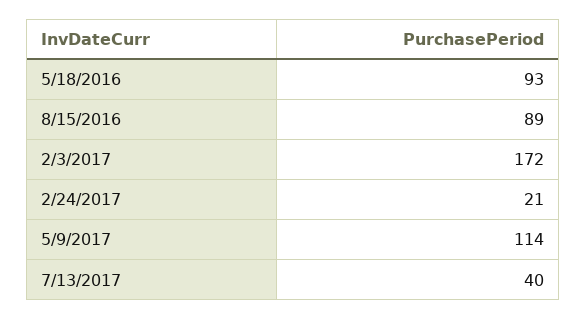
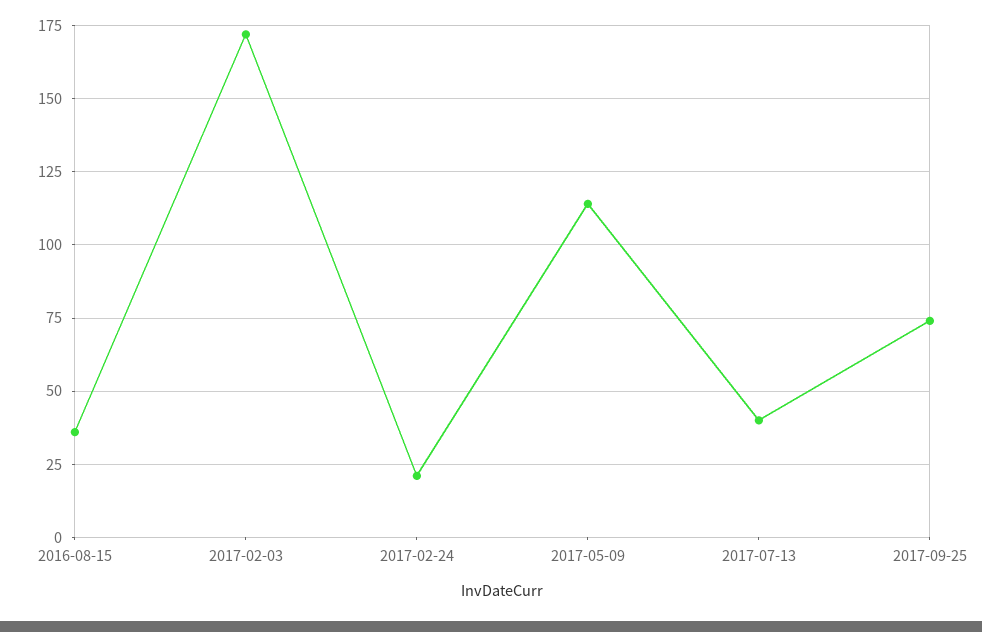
5/18/2016: 93 -> none
8/15/2016: 89 -> 35
2017-09-25: none -> 75

